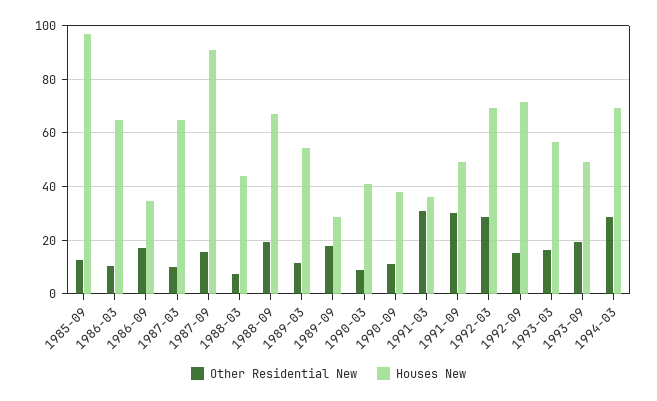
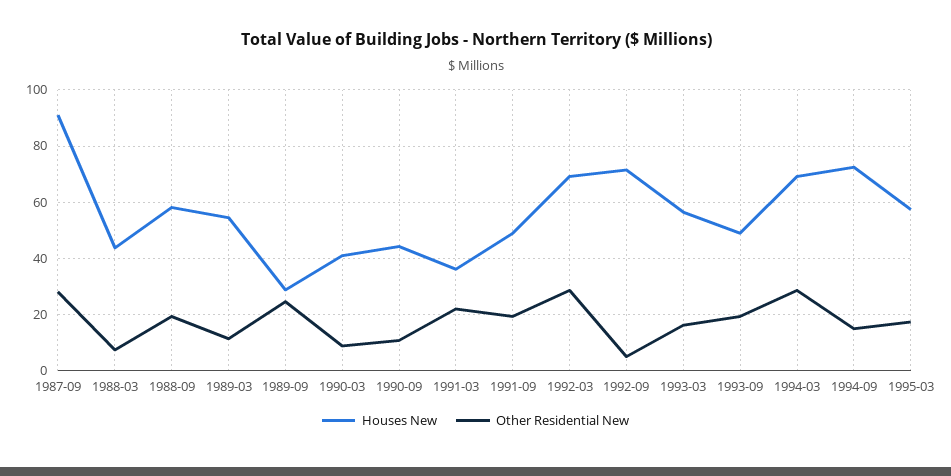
Other Residential New, 1985-09: 12.5 -> none
Houses New, 1985-09: 97.5 -> none
Other Residential New, 1986-03: 10 -> none
Houses New, 1986-03: 65 -> none
Other Residential New, 1986-09: 17.5 -> none
Houses New, 1986-09: 35 -> none
Other Residential New, 1987-03: 10 -> none
Houses New, 1987-03: 65 -> none
Other Residential New, 1987-09: 15 -> 27.5
Houses New, 1988-09: 67.5 -> 57.5
Other Residential New, 1989-09: 17.5 -> 25
Houses New, 1990-09: 37.5 -> 45
Other Residential New, 1991-03: 30 -> 22.5
Other Residential New, 1991-09: 30 -> 20
Other Residential New, 1992-09: 15 -> 5
Houses New, 1994-09: none -> 72.5
Other Residential New, 1994-09: none -> 15
Houses New, 1995-03: none -> 57.5
Other Residential New, 1995-03: none -> 17.5

